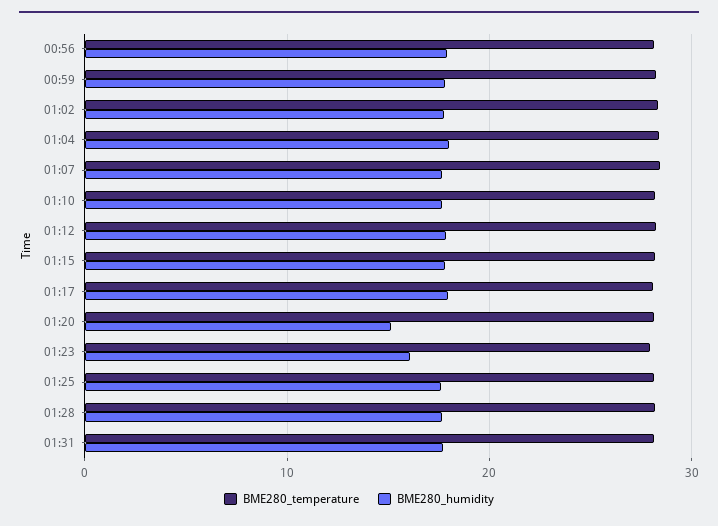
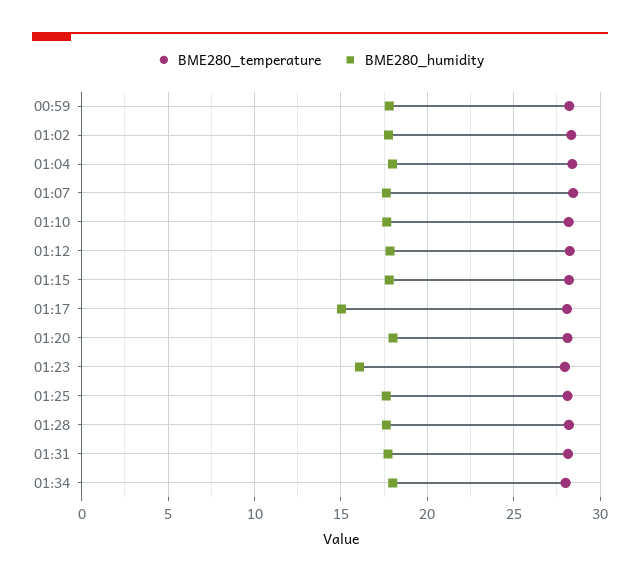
BME280_temperature, 00:56: 28 -> none
BME280_humidity, 00:56: 18 -> none
BME280_humidity, 01:17: 18 -> 15
BME280_humidity, 01:20: 15 -> 18
BME280_temperature, 01:34: none -> 28
BME280_humidity, 01:34: none -> 18

